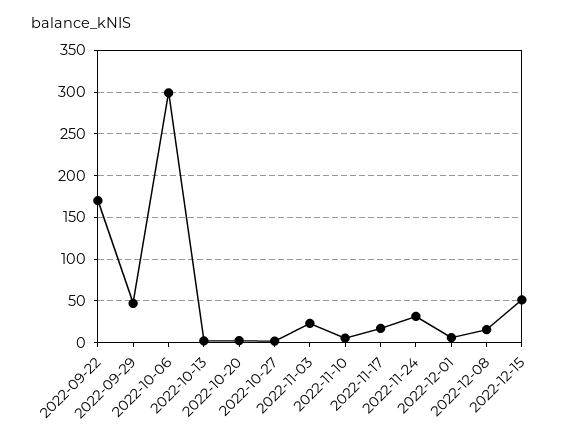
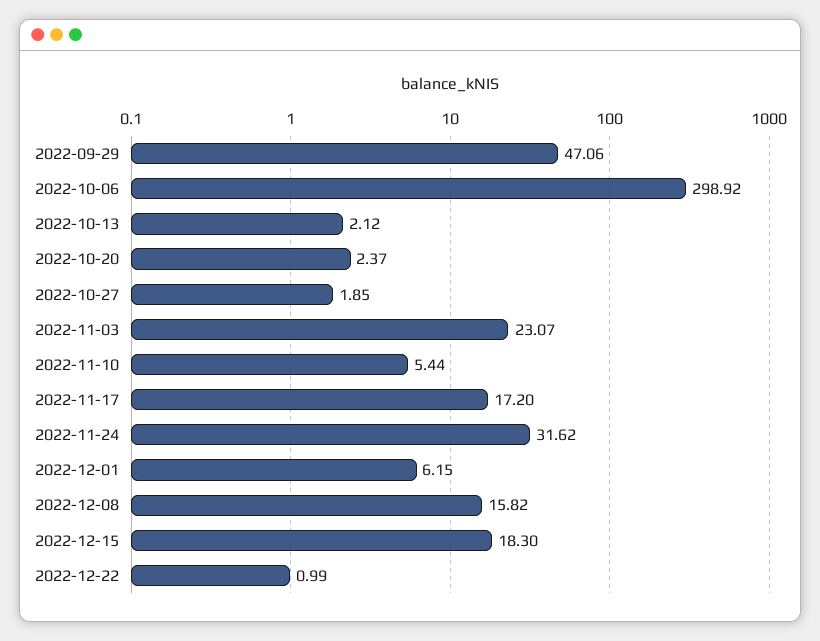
2022-09-22: 170 -> none
2022-12-15: 50 -> 18.3
2022-12-22: none -> 0.99

